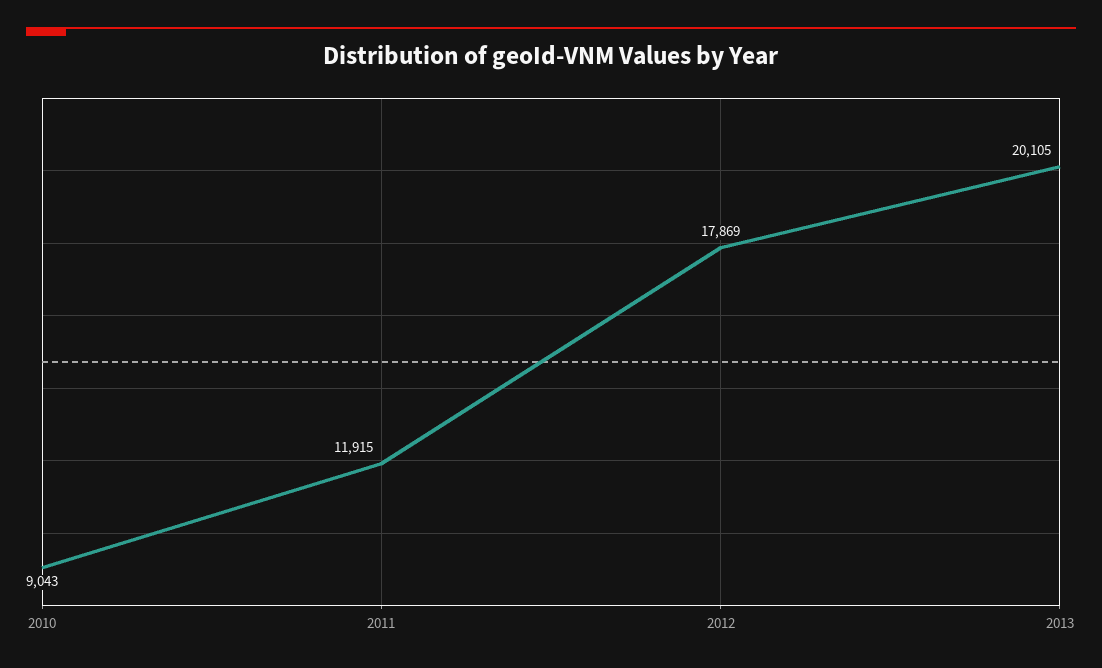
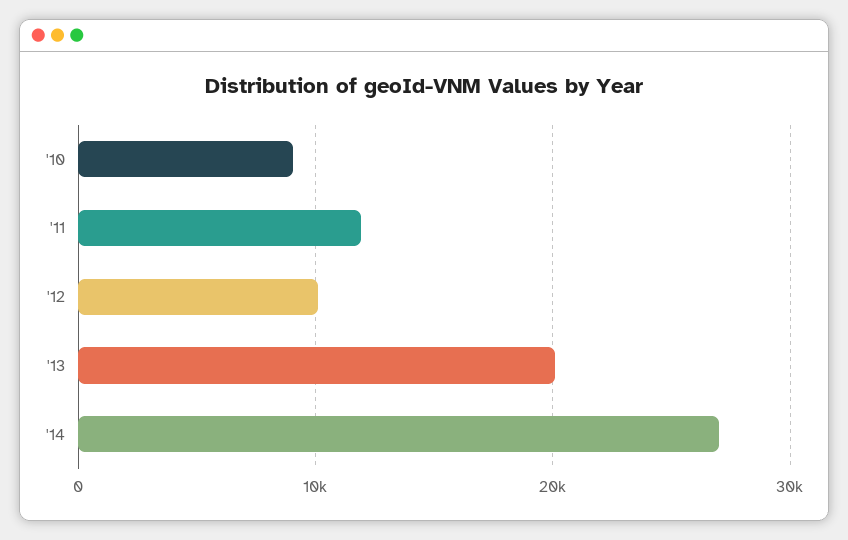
2012: 17869 -> 10000
'14: none -> 27000

